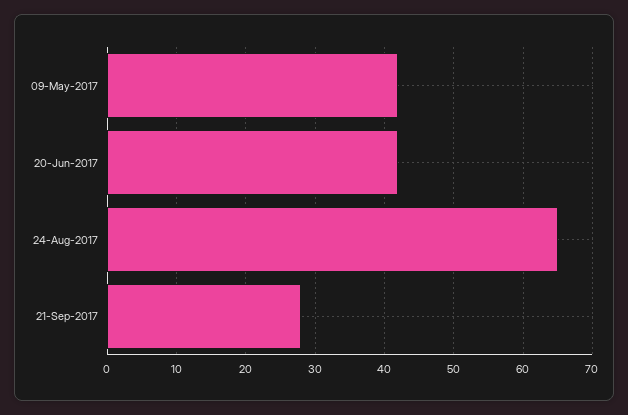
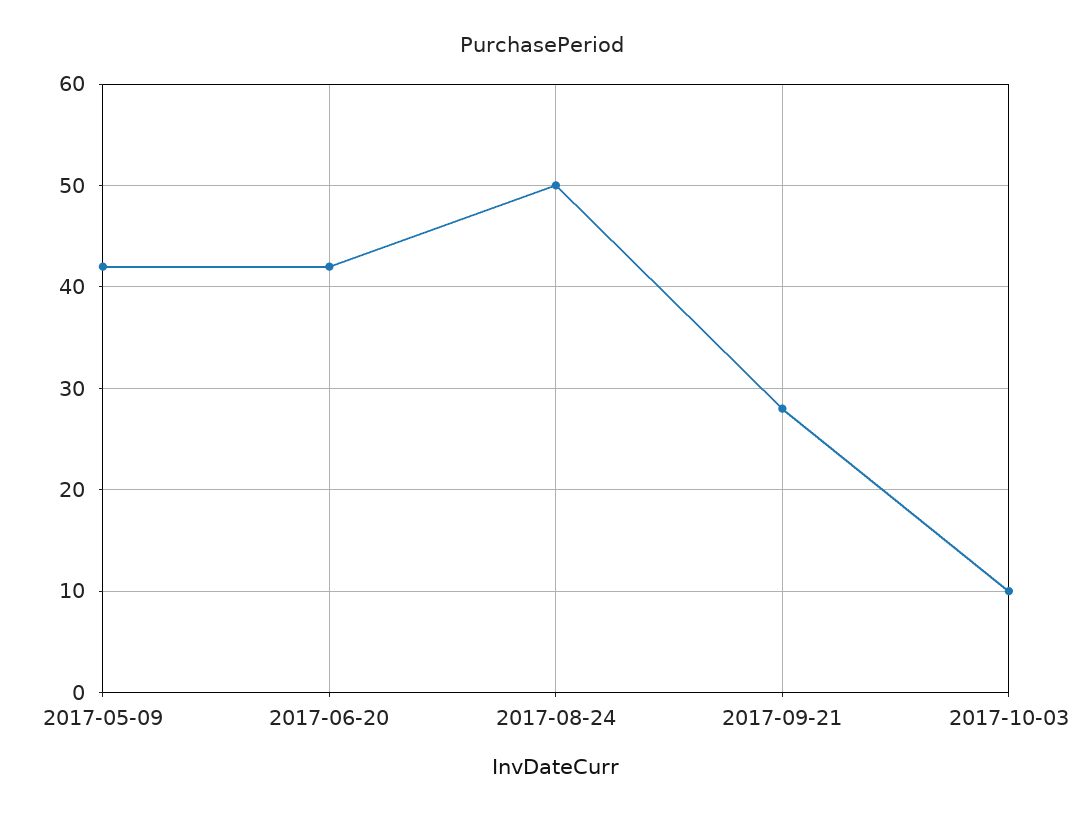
24-Aug-2017: 65 -> 50
2017-10-03: none -> 10

